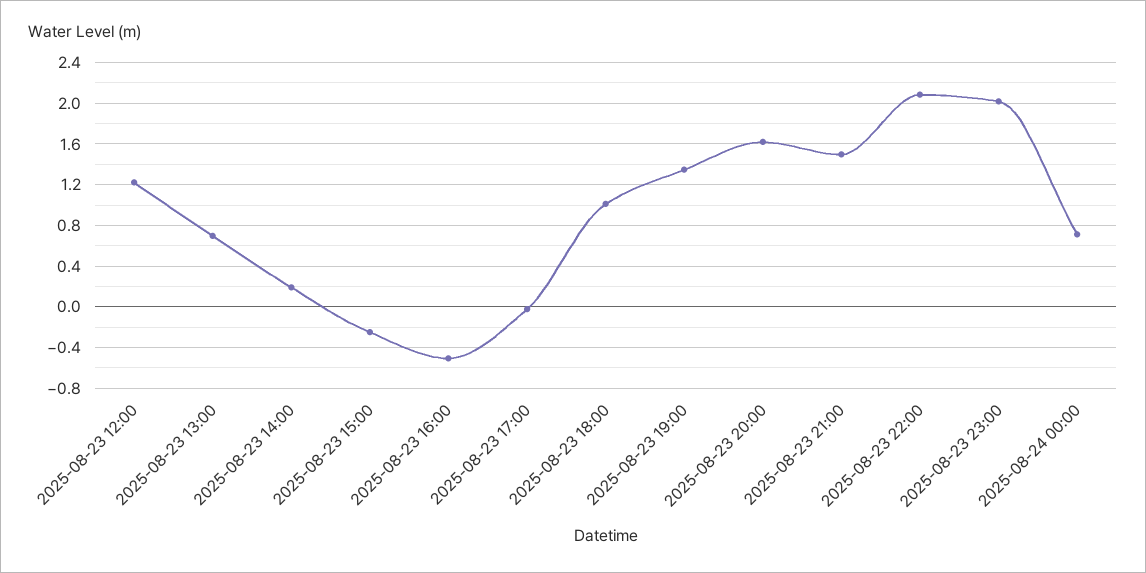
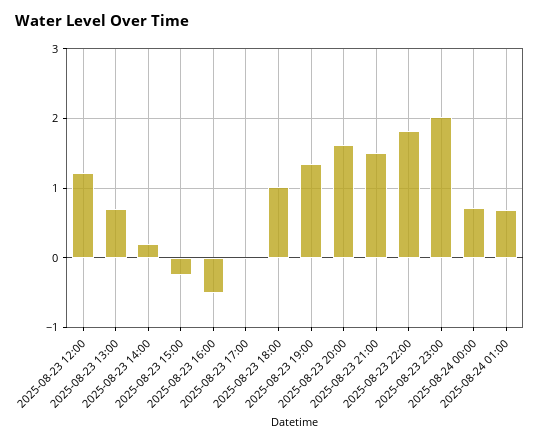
2025-08-23 22:00: 2.1 -> 1.8
2025-08-24 01:00: none -> 0.7

